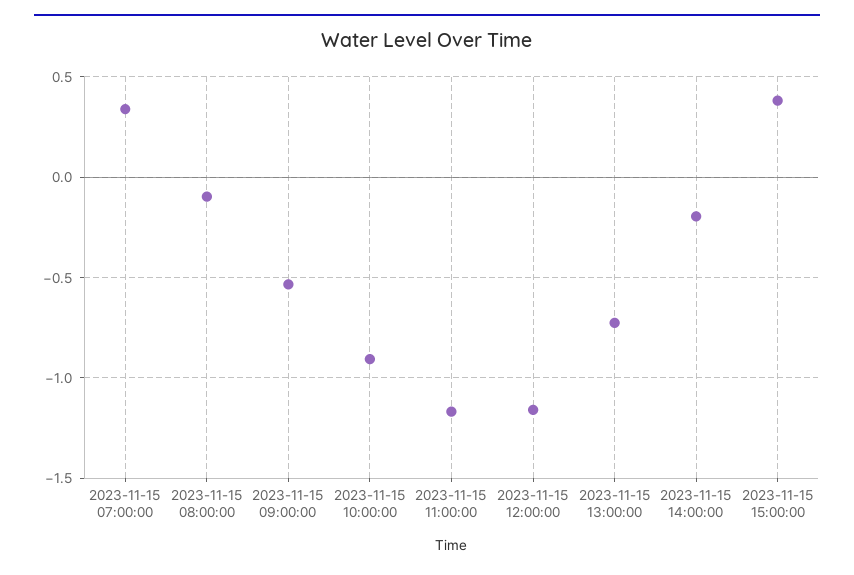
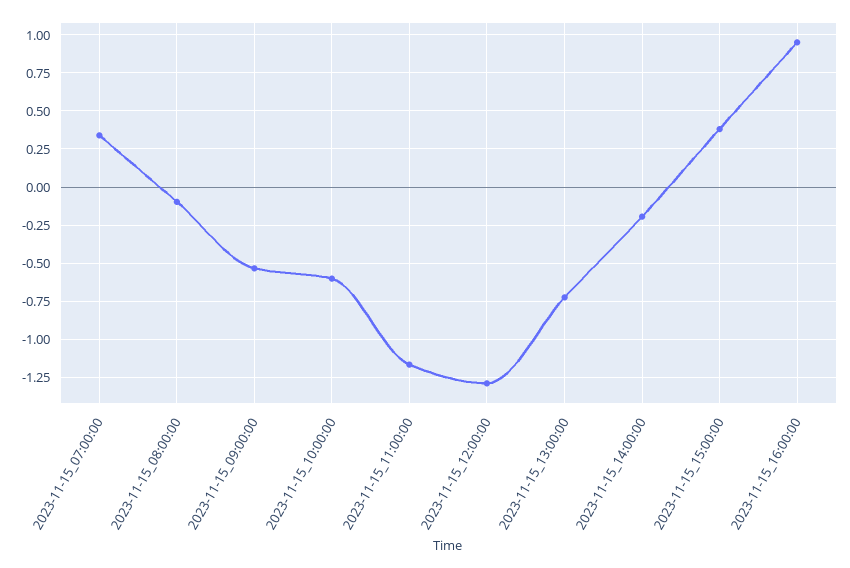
2023-11-15 10:00:00: -0.9 -> -0.6
2023-11-15 12:00:00: -1.15 -> -1.3
2023-11-15_16:00:00: none -> 0.95

